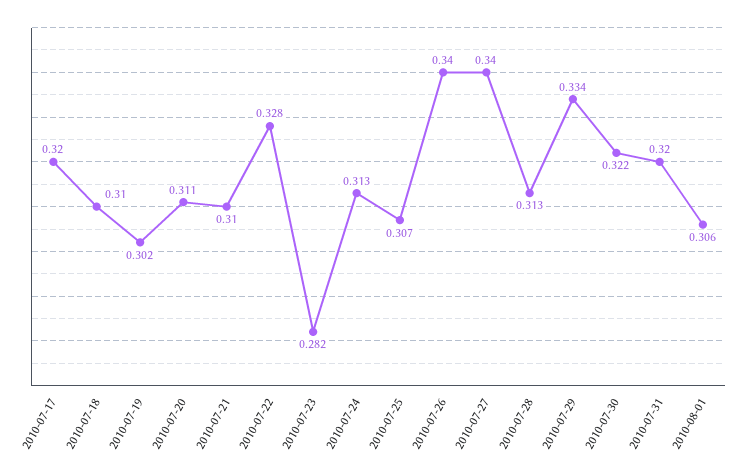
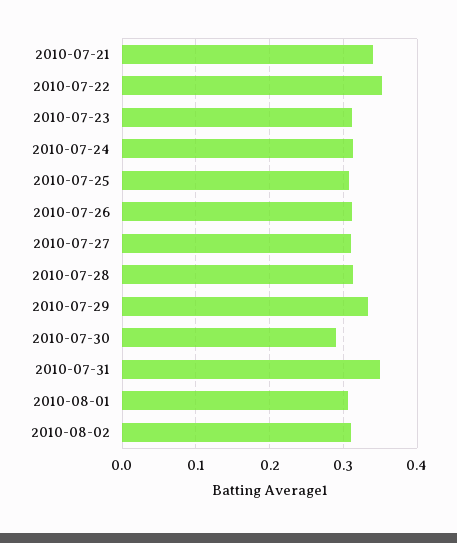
2010-07-17: 0.32 -> none
2010-07-18: 0.31 -> none
2010-07-19: 0.302 -> none
2010-07-20: 0.311 -> none
2010-07-21: 0.31 -> 0.34
2010-07-22: 0.328 -> 0.35
2010-07-23: 0.282 -> 0.31
2010-07-26: 0.34 -> 0.31
2010-07-27: 0.34 -> 0.31
2010-07-30: 0.322 -> 0.29
2010-07-31: 0.32 -> 0.35
2010-08-02: none -> 0.31

